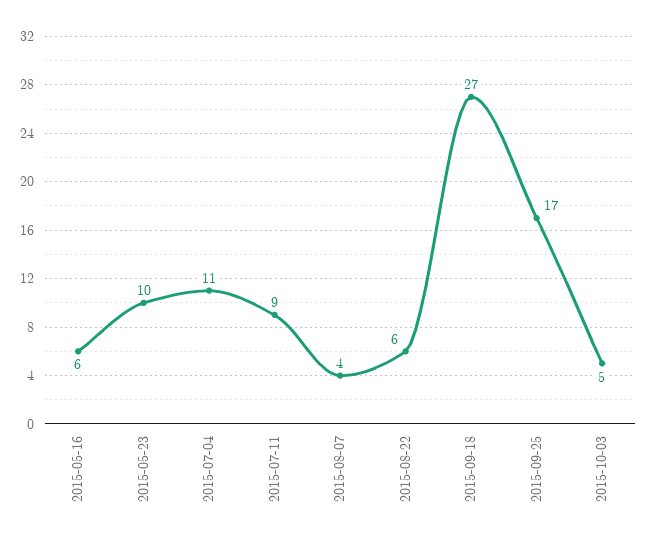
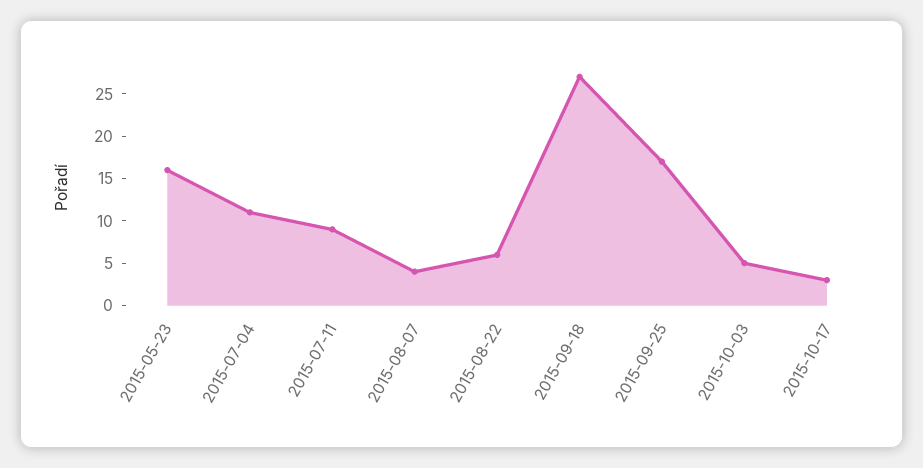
2015-05-16: 6 -> none
2015-05-23: 10 -> 16
2015-10-17: none -> 3

